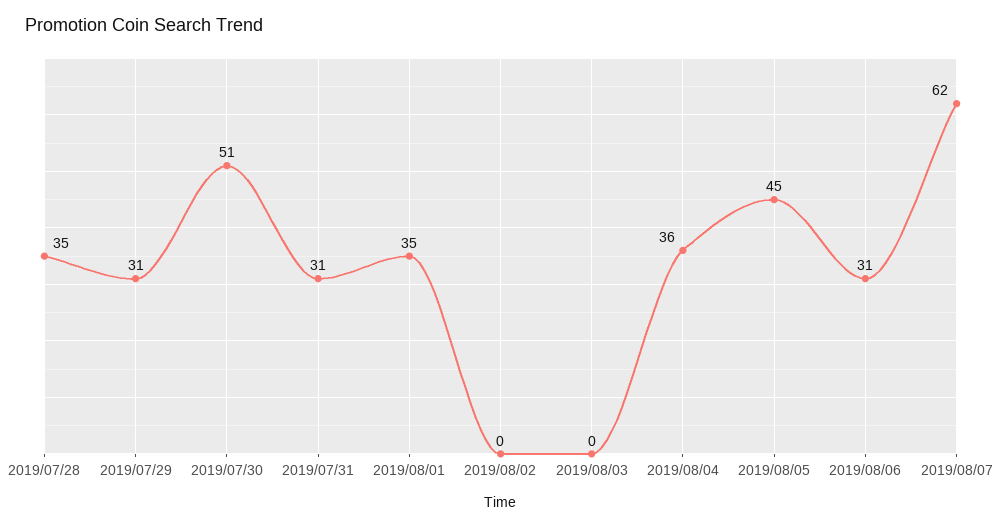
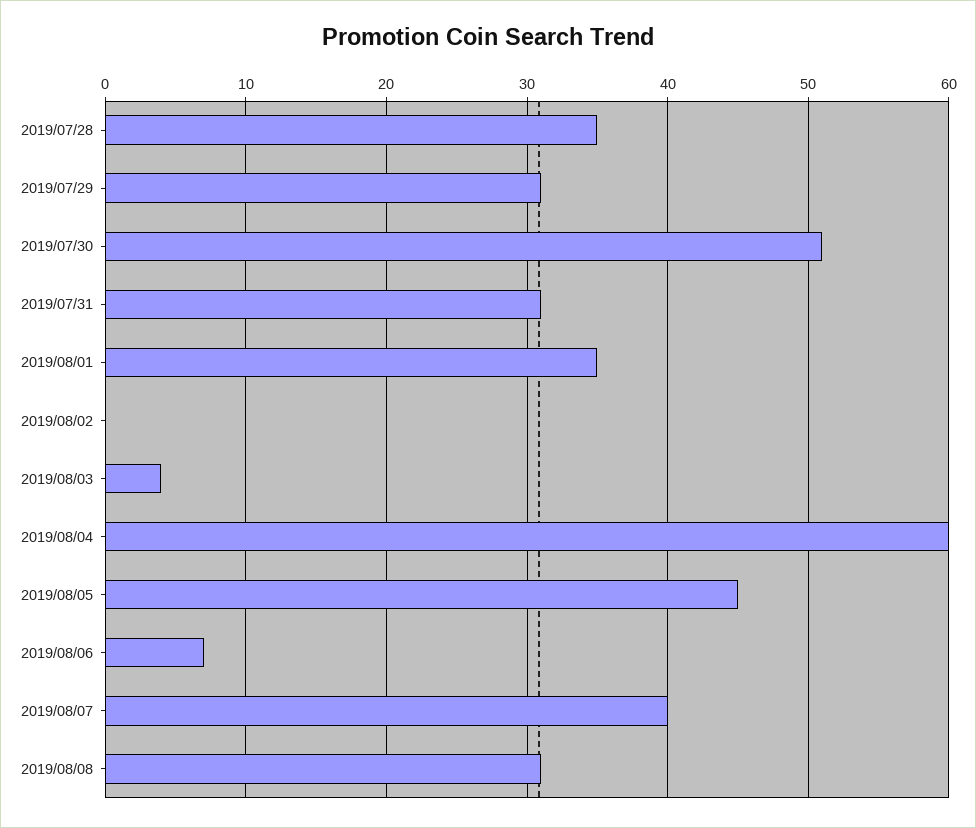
2019/08/03: 0 -> 4
2019/08/04: 36 -> 60
2019/08/06: 31 -> 7
2019/08/07: 62 -> 40
2019/08/08: none -> 31

